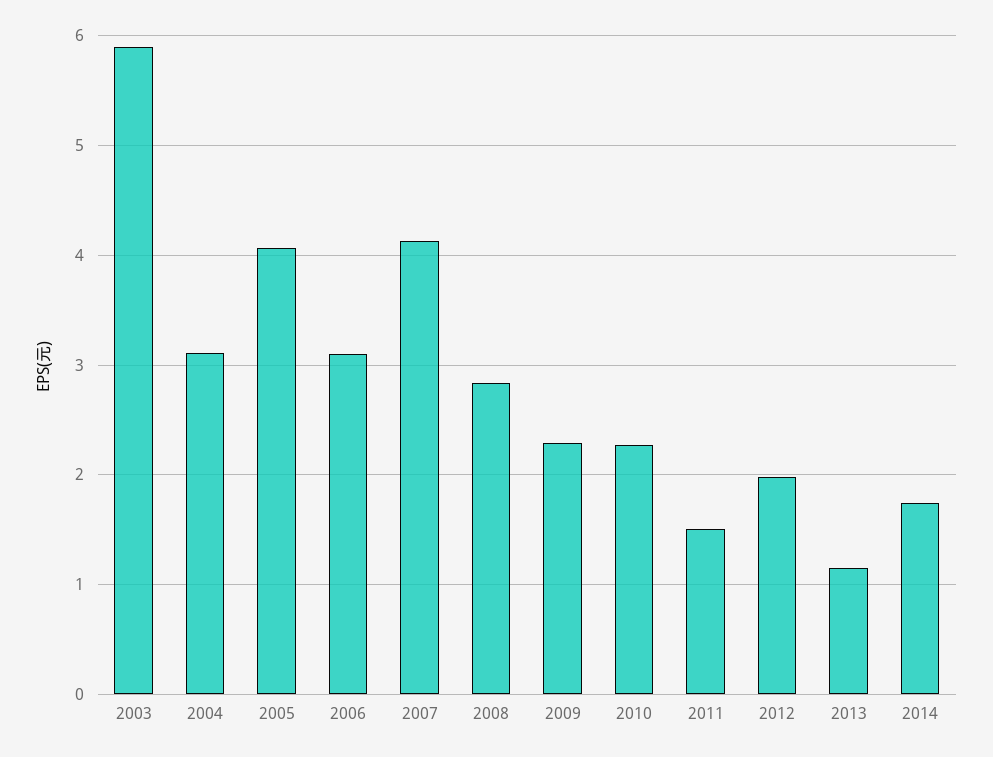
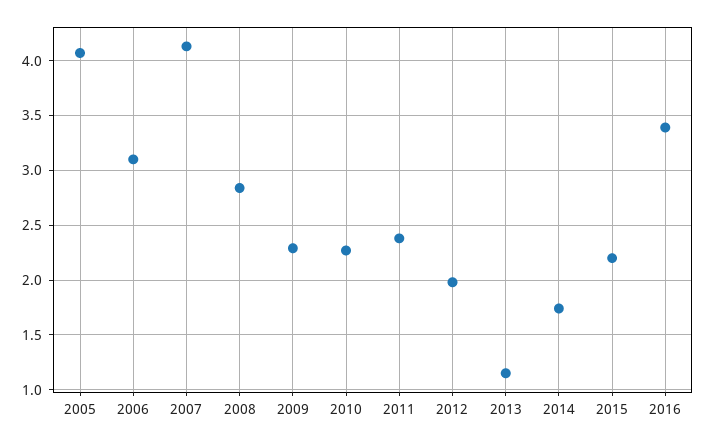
2003: 5.9 -> none
2004: 3.1 -> none
2011: 1.5 -> 2.4
2015: none -> 2.2
2016: none -> 3.4

